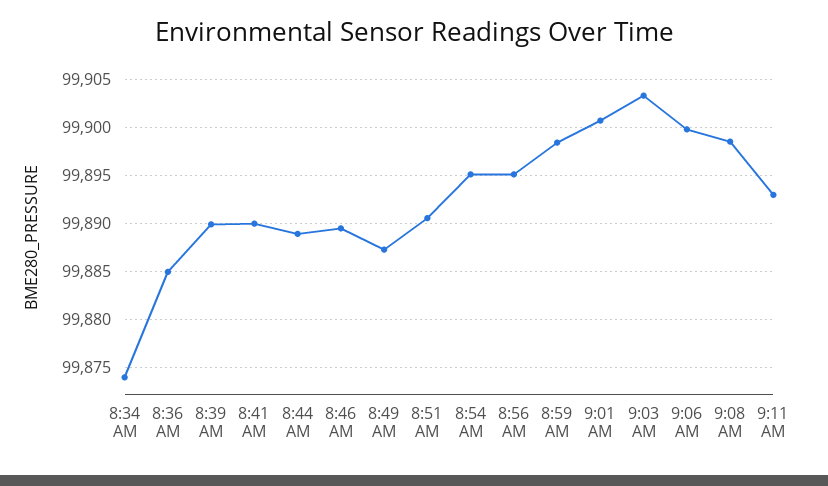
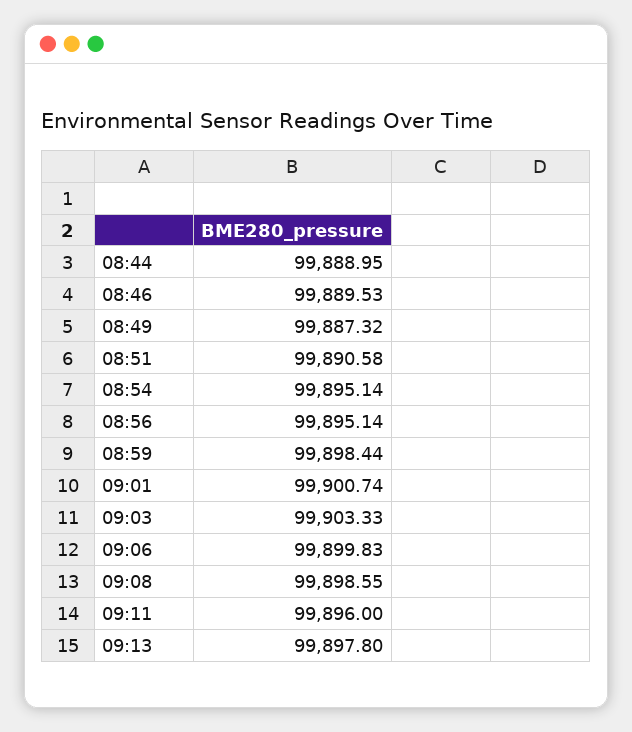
8:34 AM: 99874 -> none
8:36 AM: 99885 -> none
8:39 AM: 99890 -> none
8:41 AM: 99890 -> none
9:11 AM: 99893 -> 99896
09:13: none -> 99897.8

